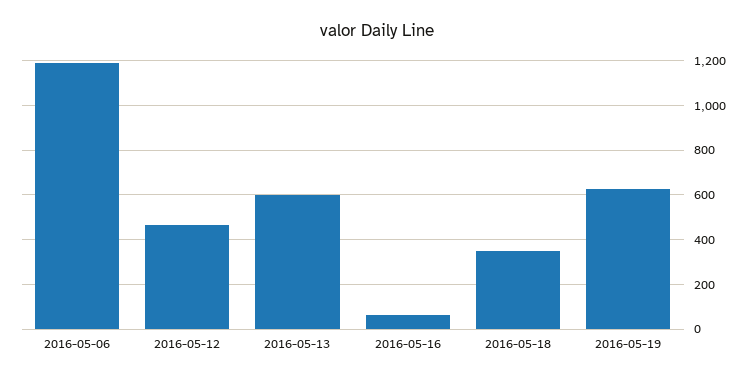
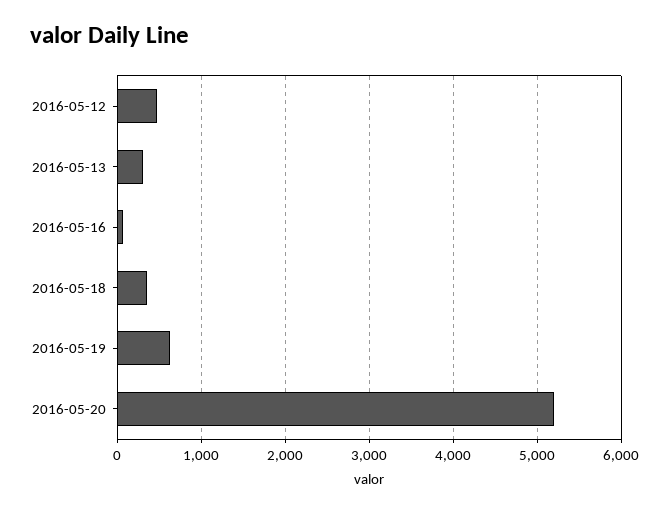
2016-05-06: 1200 -> none
2016-05-13: 600 -> 300
2016-05-20: none -> 5200

